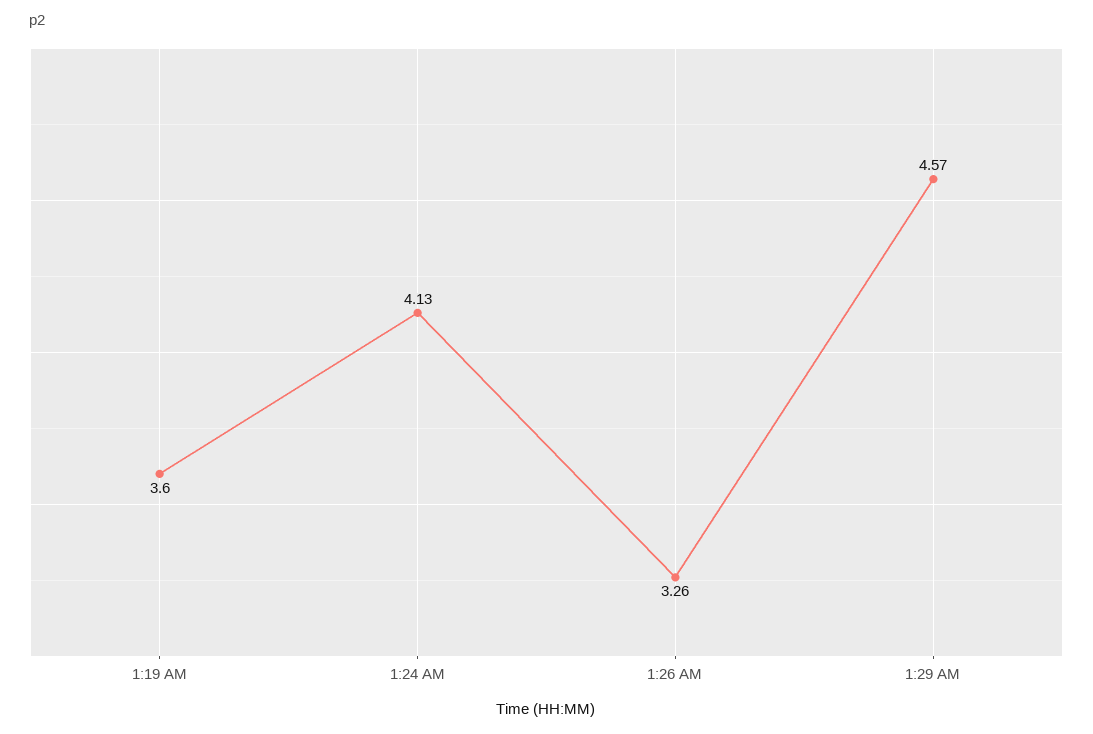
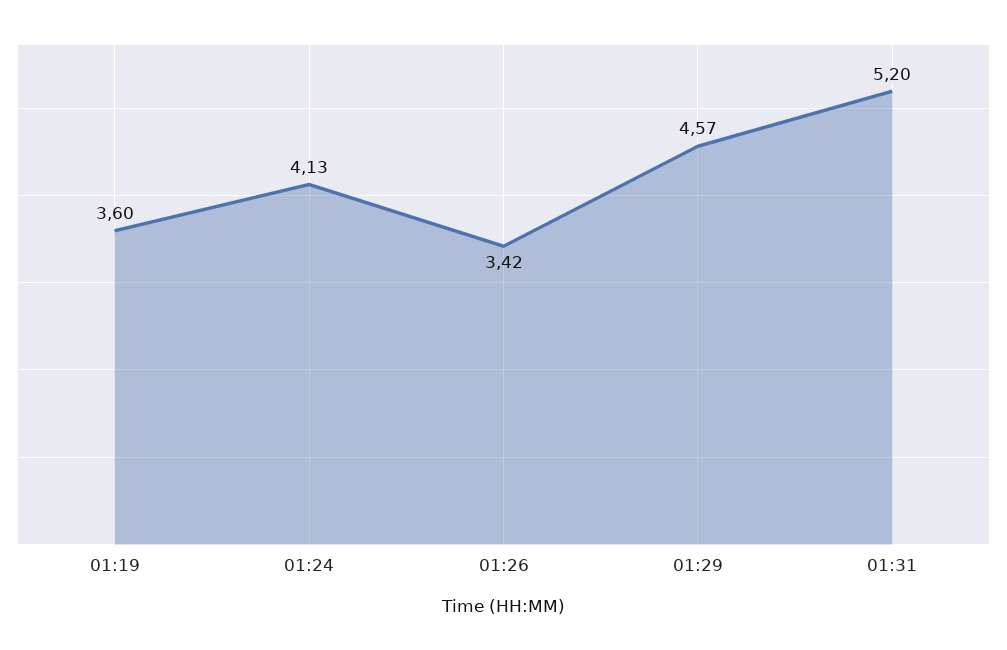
1:26 AM: 3.26 -> 3.42
01:31: none -> 5.2

